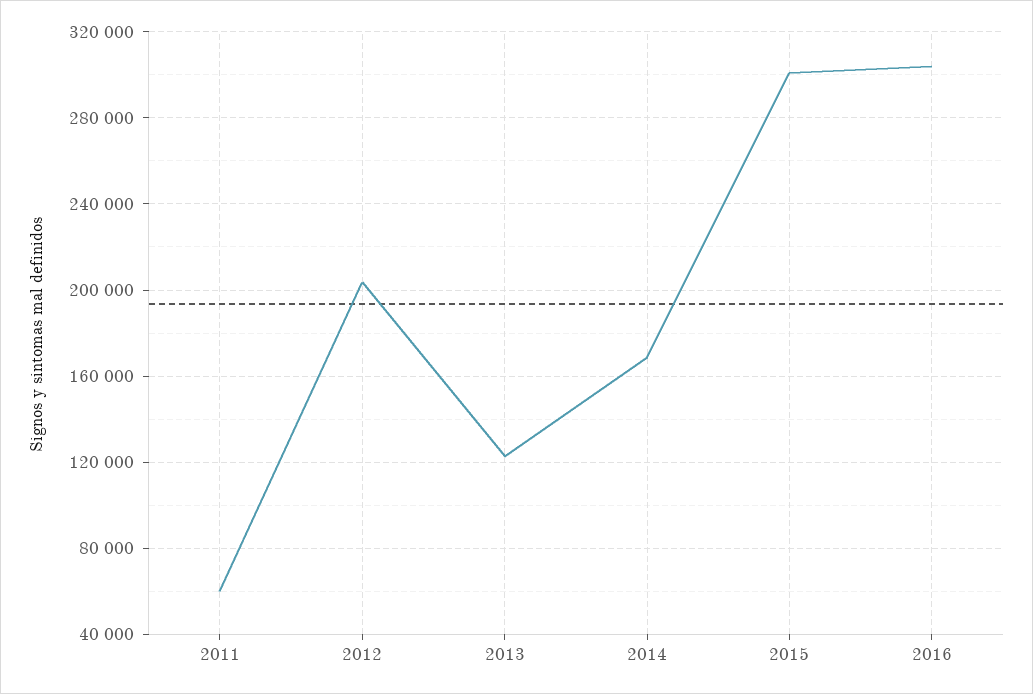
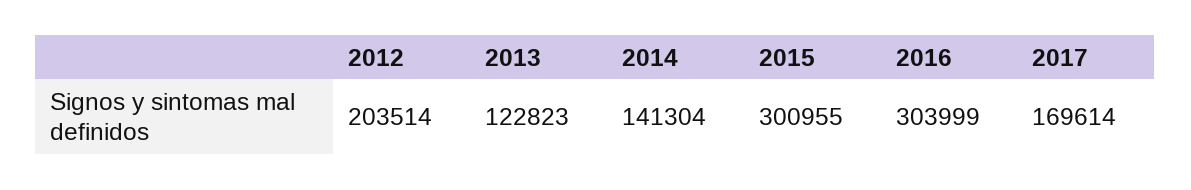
2011: 60000 -> none
2014: 170000 -> 141304
2017: none -> 169614

